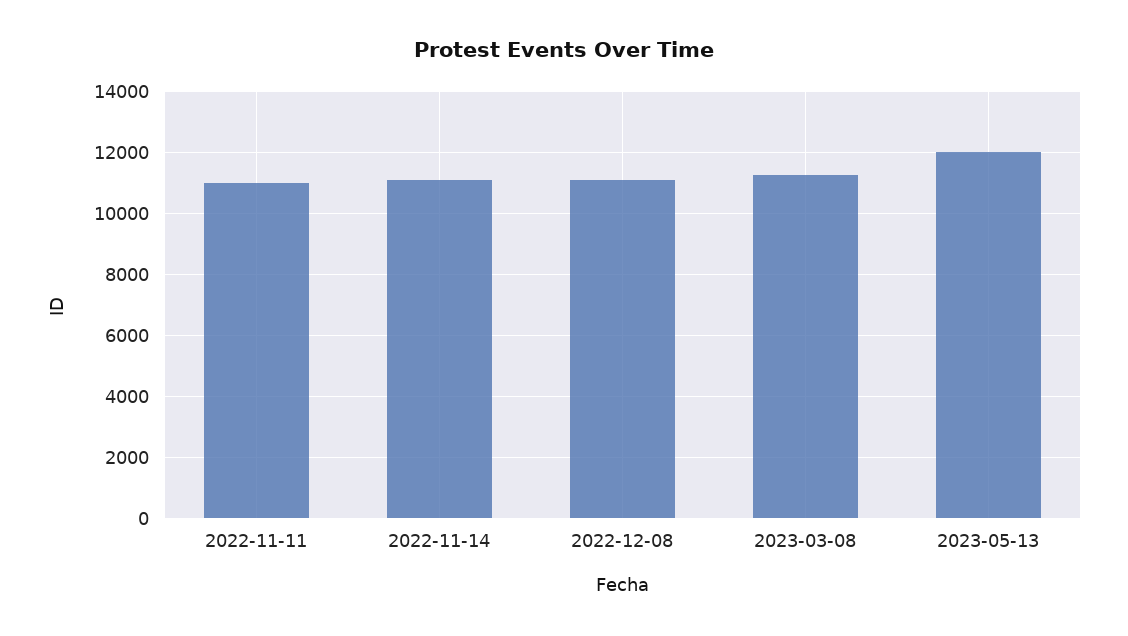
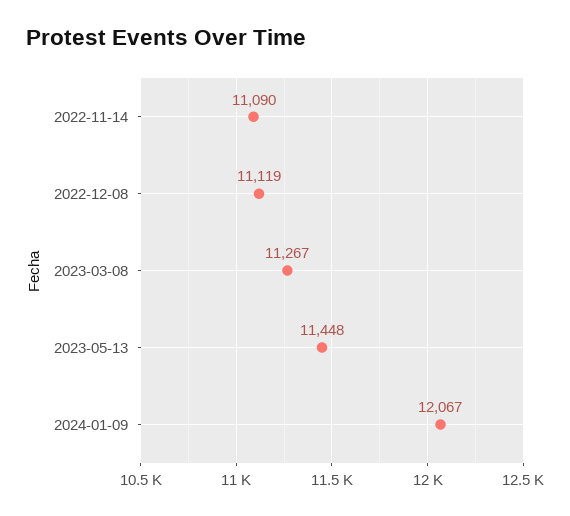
2022-11-11: 11000 -> none
2023-05-13: 12000 -> 11448
2024-01-09: none -> 12067

